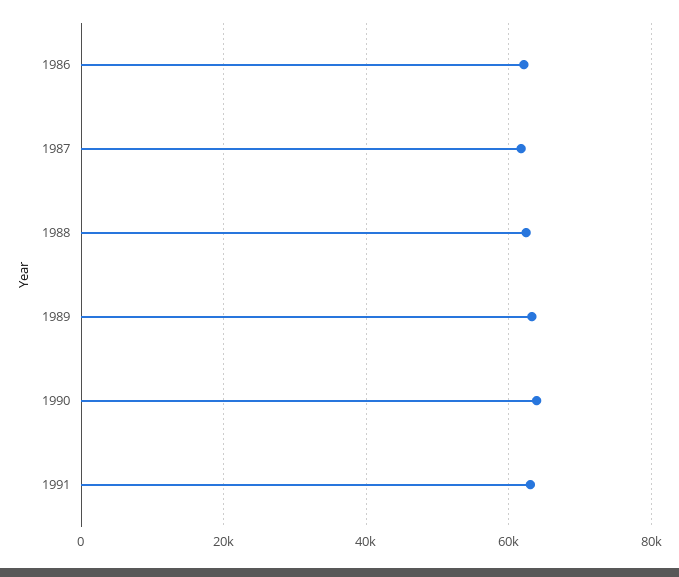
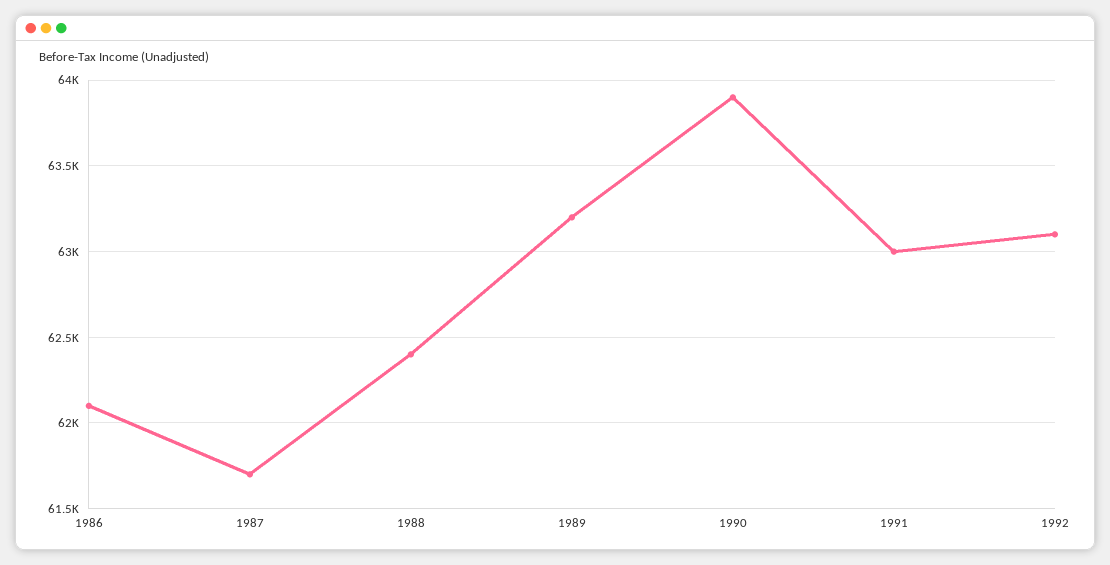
1992: none -> 63100

